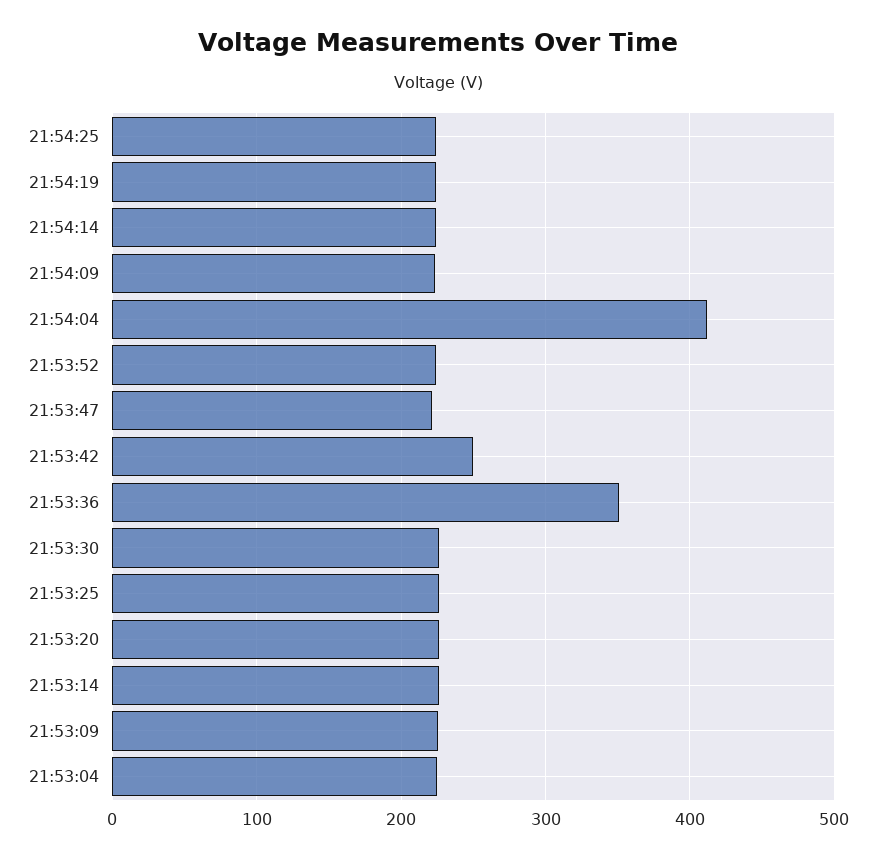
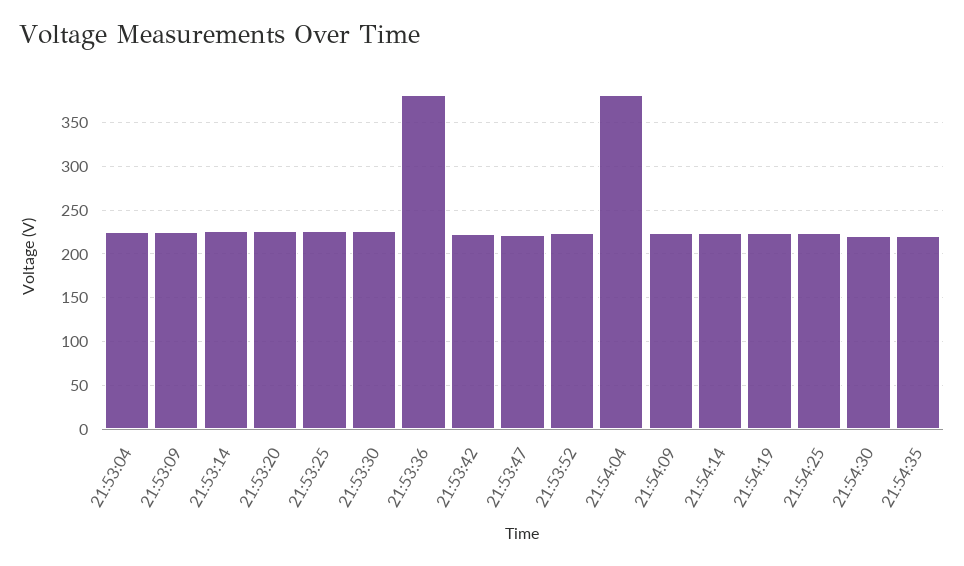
21:54:04: 410 -> 380
21:53:42: 250 -> 220
21:53:36: 350 -> 380
21:54:30: none -> 220
21:54:35: none -> 220

